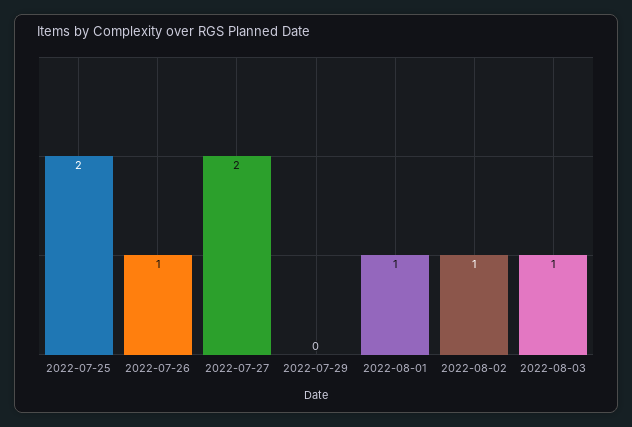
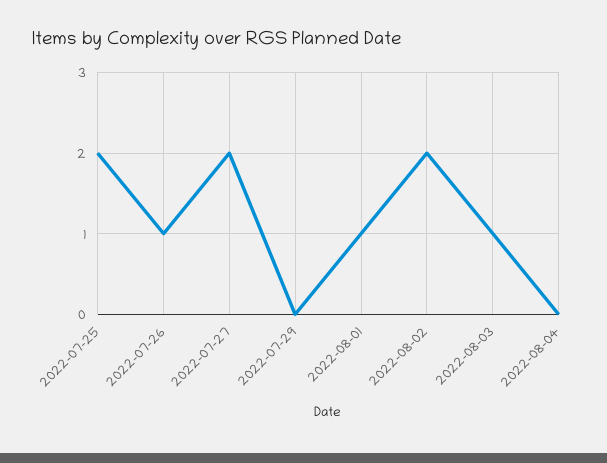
2022-08-02: 1 -> 2
2022-08-04: none -> 0

